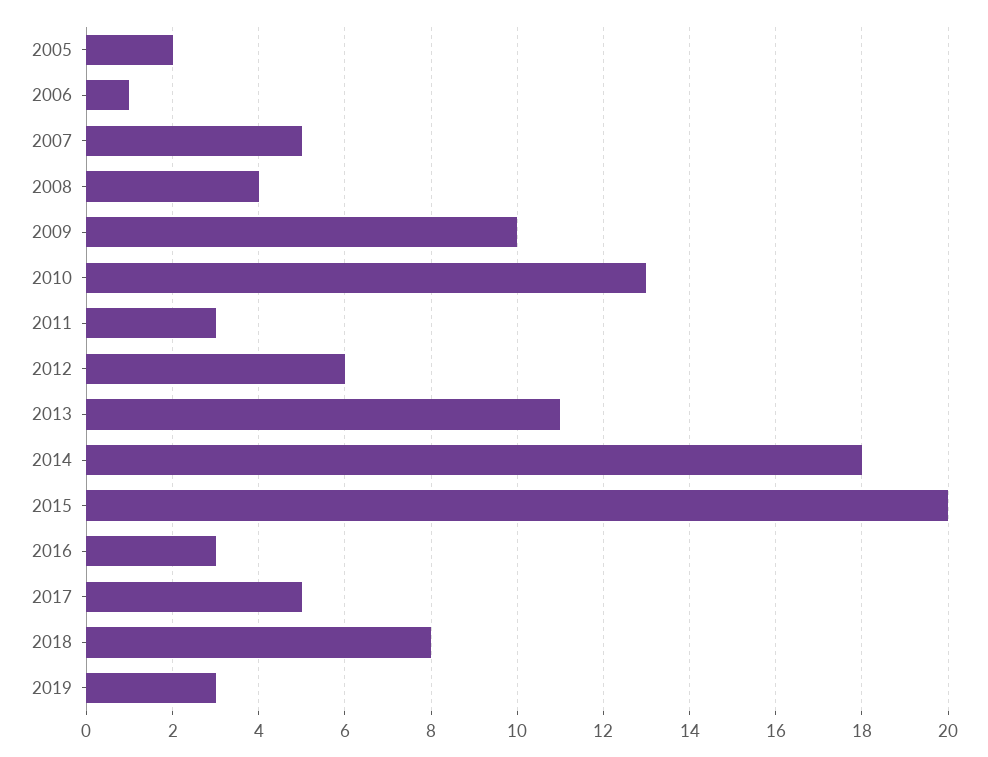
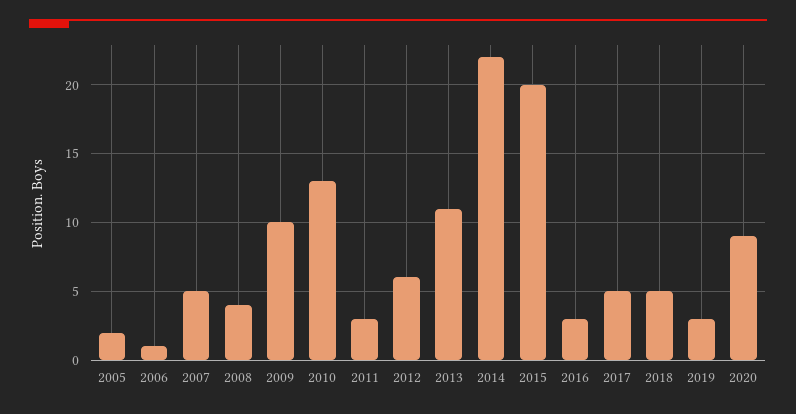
2014: 18 -> 22
2018: 8 -> 5
2020: none -> 9

